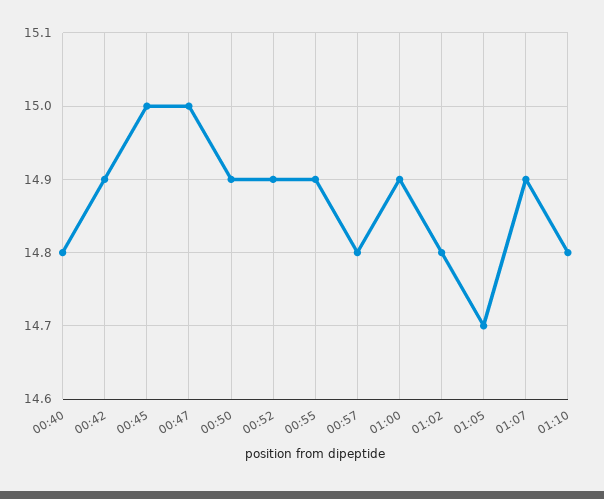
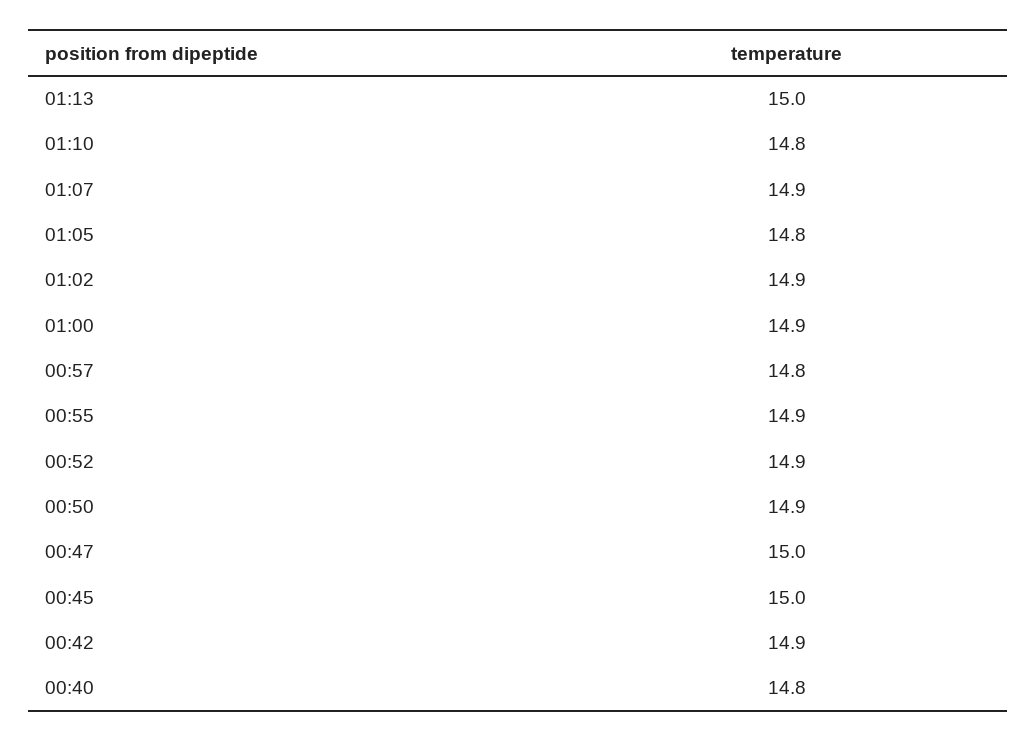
01:02: 14.8 -> 14.9
01:05: 14.7 -> 14.8
01:13: none -> 15

